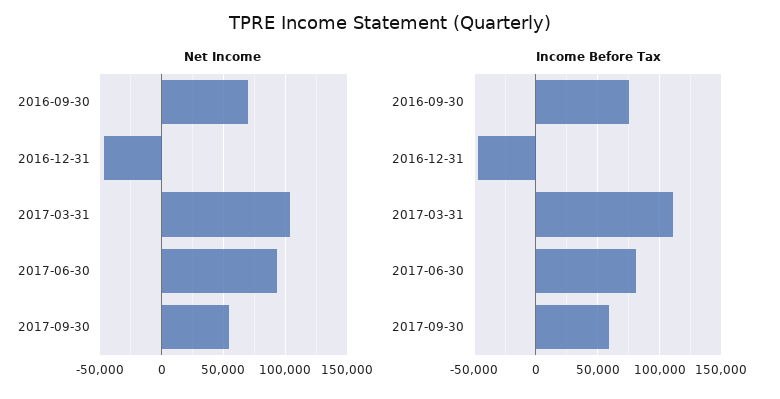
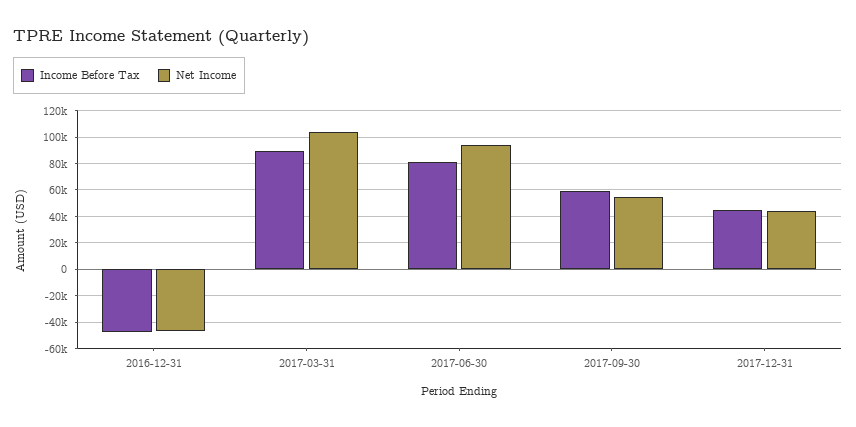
Net Income, 2016-09-30: 70000 -> none
Income Before Tax, 2016-09-30: 75000 -> none
Income Before Tax, 2017-03-31: 110000 -> 90000
Income Before Tax, 2017-12-31: none -> 45000
Net Income, 2017-12-31: none -> 45000

